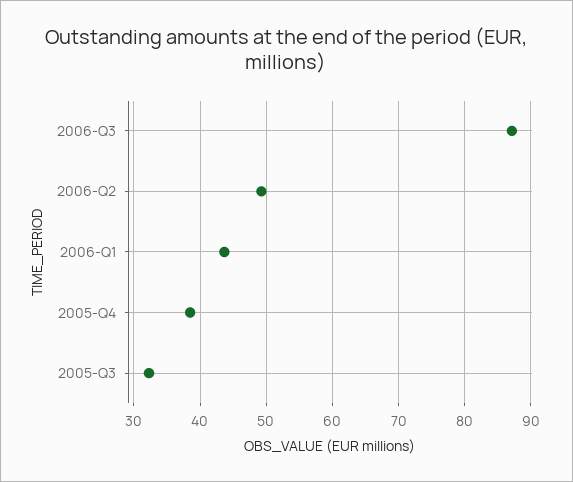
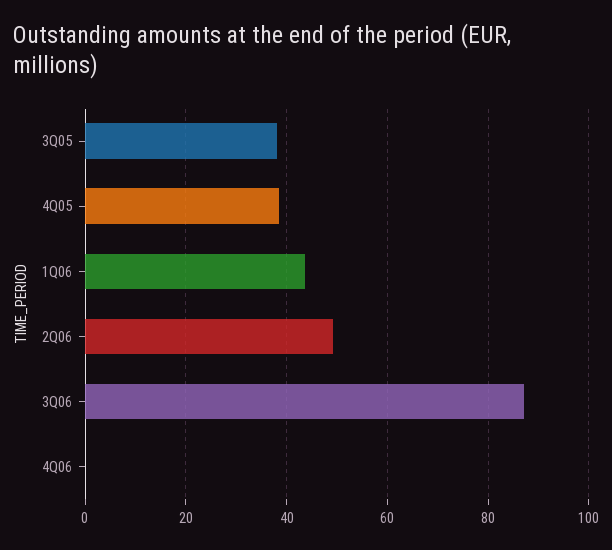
2005-Q3: 32 -> 38
4Q06: none -> 0

